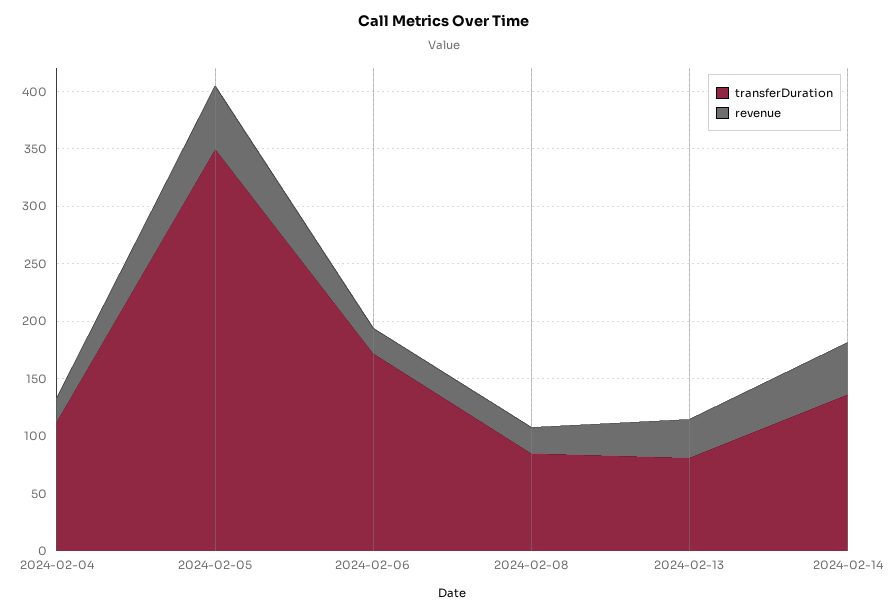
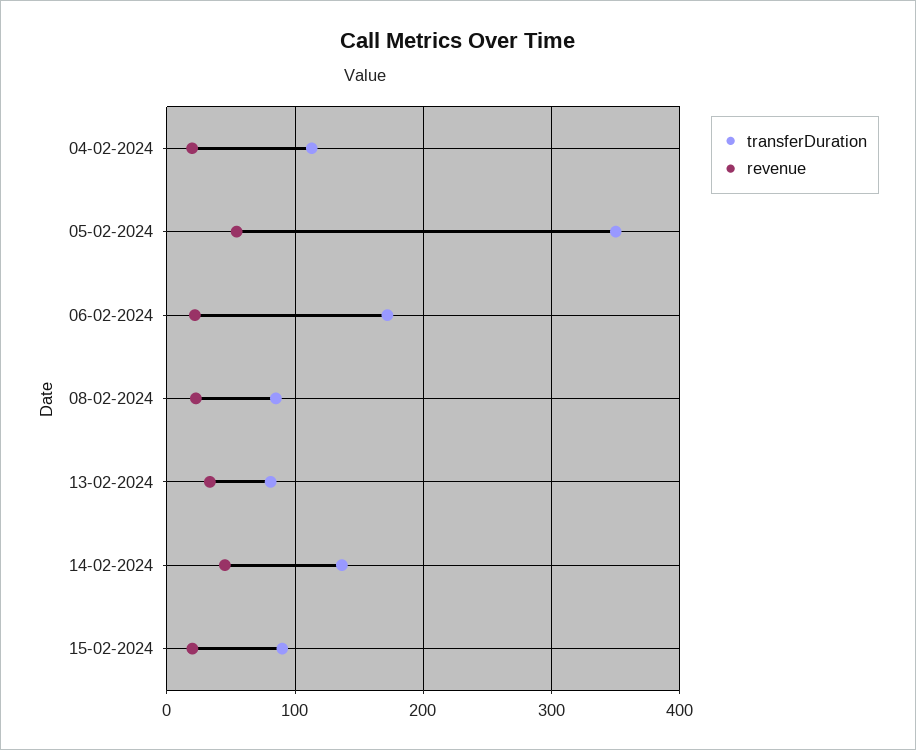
transferDuration, 15-02-2024: none -> 90
revenue, 15-02-2024: none -> 20

